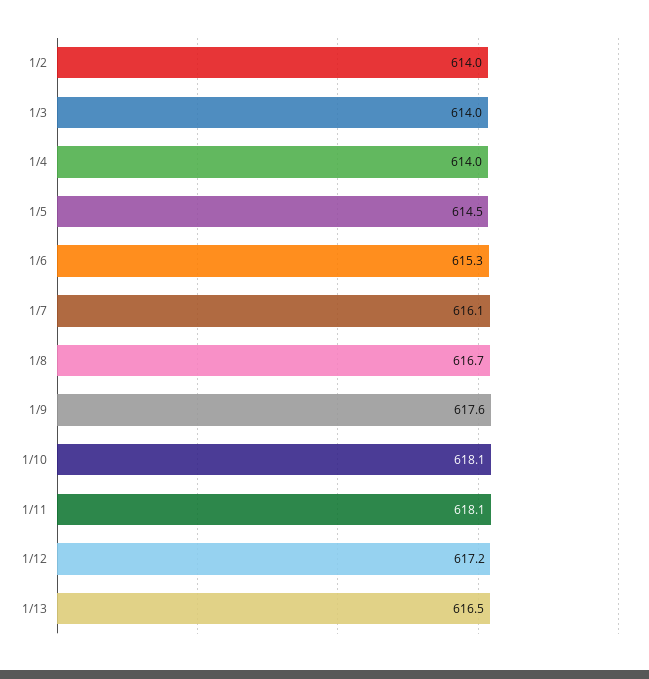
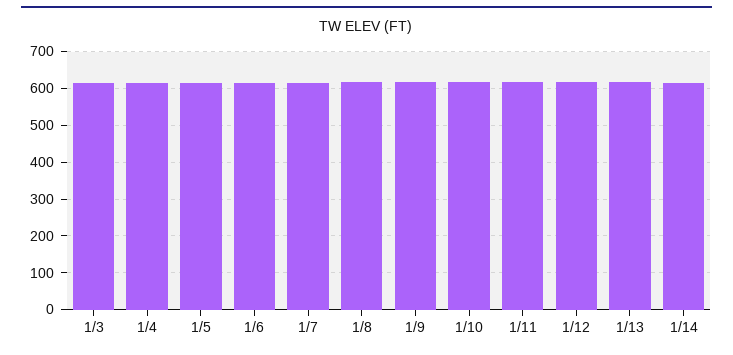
1/2: 614 -> none
1/14: none -> 620

